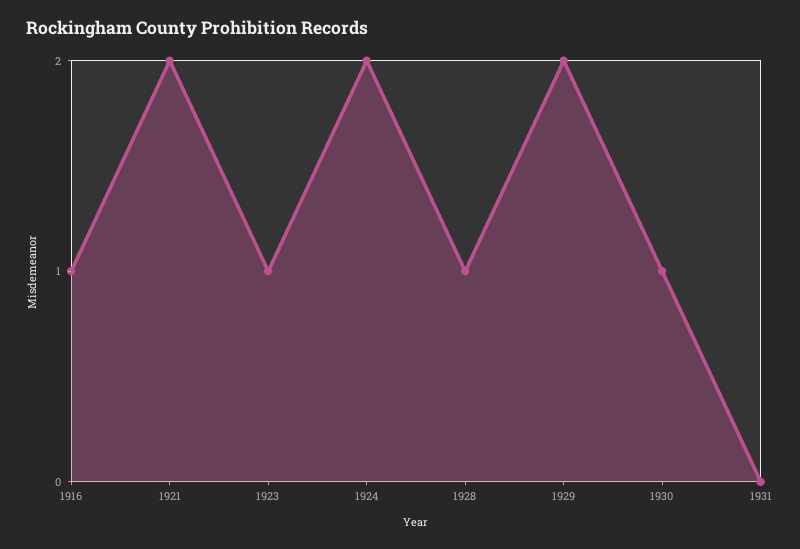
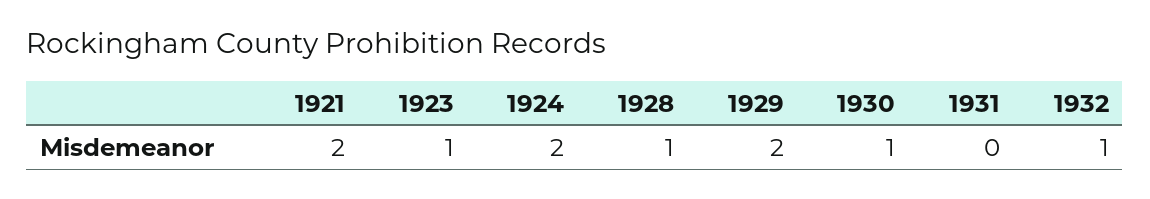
1916: 1 -> none
1932: none -> 1

